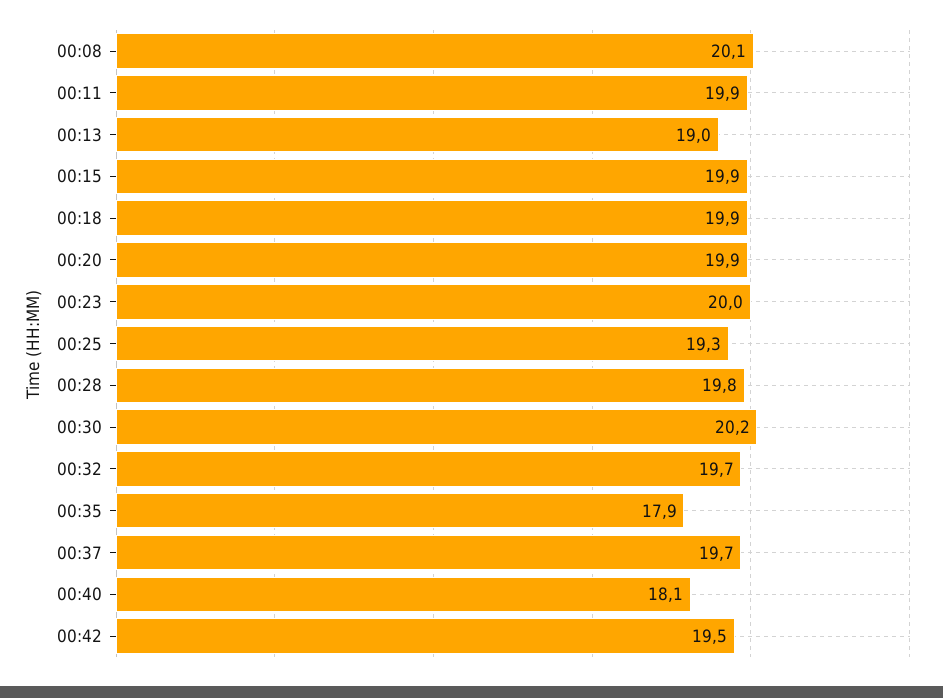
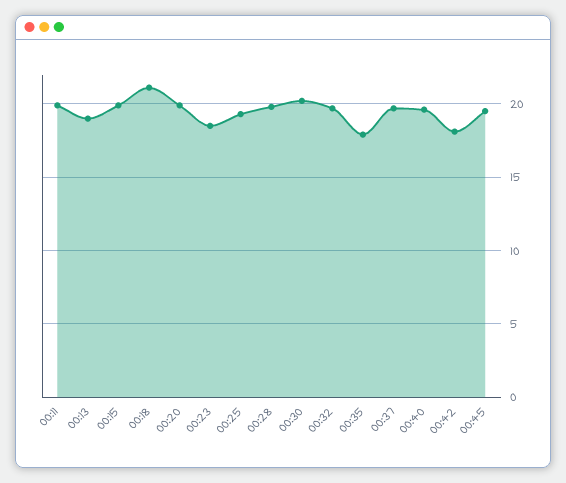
00:08: 20.1 -> none
00:18: 19.9 -> 21
00:23: 20 -> 18.5
00:40: 18.1 -> 19.5
00:42: 19.5 -> 18
00:45: none -> 19.5

